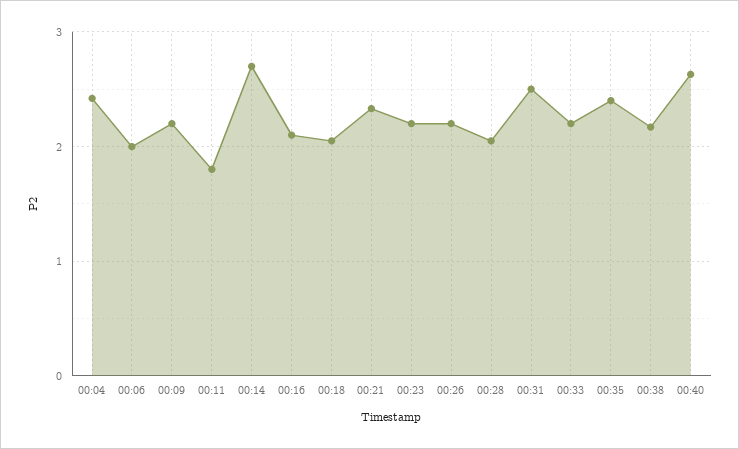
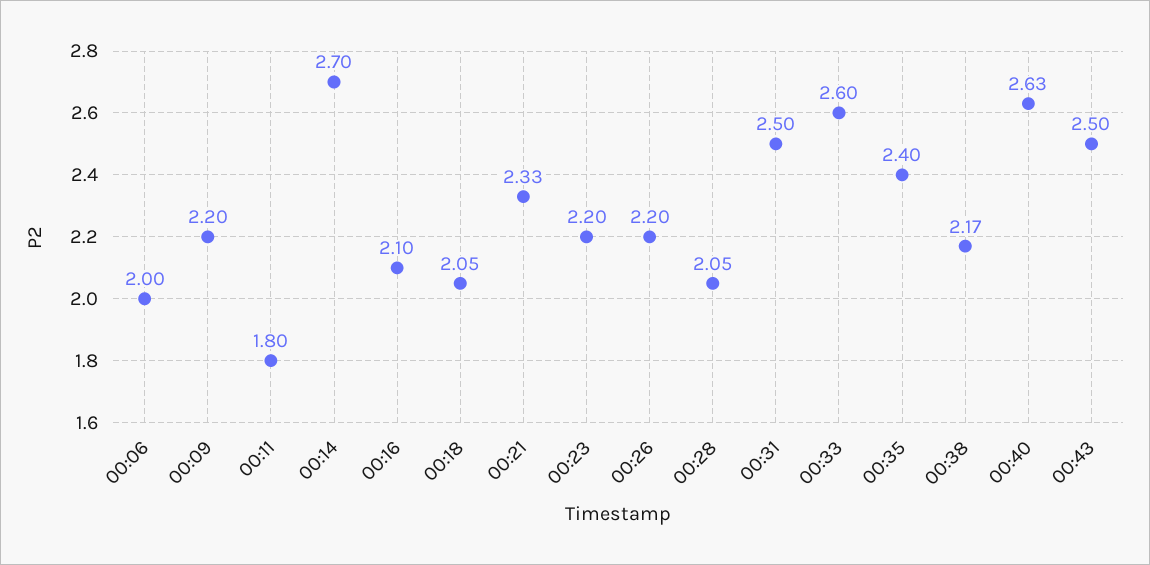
00:04: 2.4 -> none
00:33: 2.2 -> 2.6
00:43: none -> 2.5

